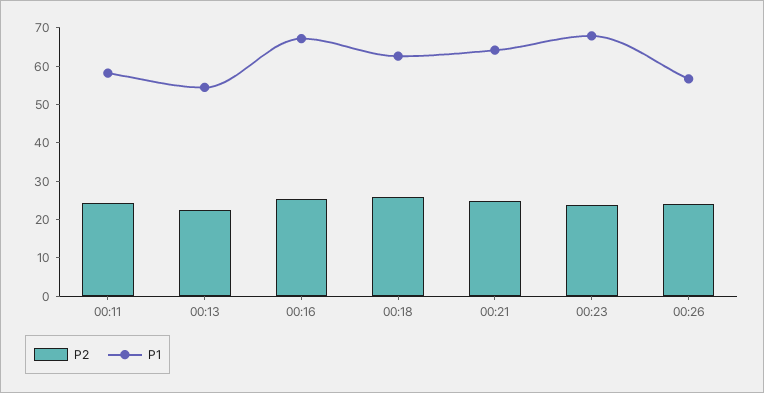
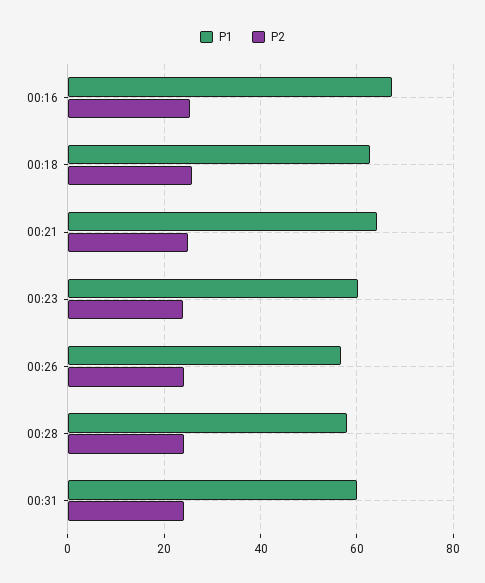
P2, 00:11: 25 -> none
P1, 00:11: 57.5 -> none
P2, 00:13: 22.5 -> none
P1, 00:13: 55 -> none
P1, 00:23: 67.5 -> 60
P1, 00:28: none -> 58
P2, 00:28: none -> 24
P1, 00:31: none -> 60
P2, 00:31: none -> 24

